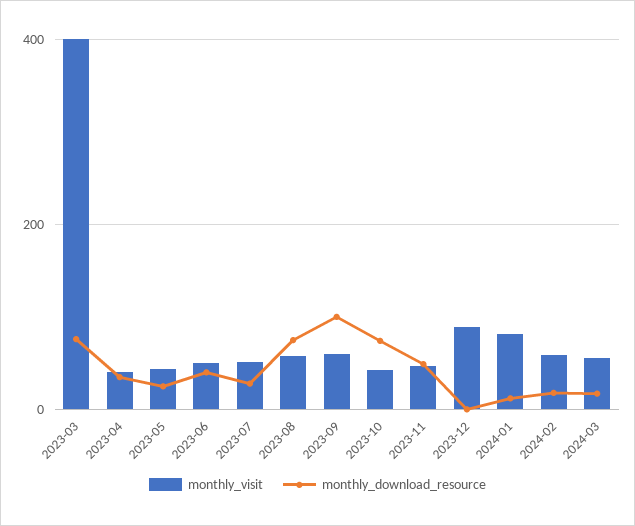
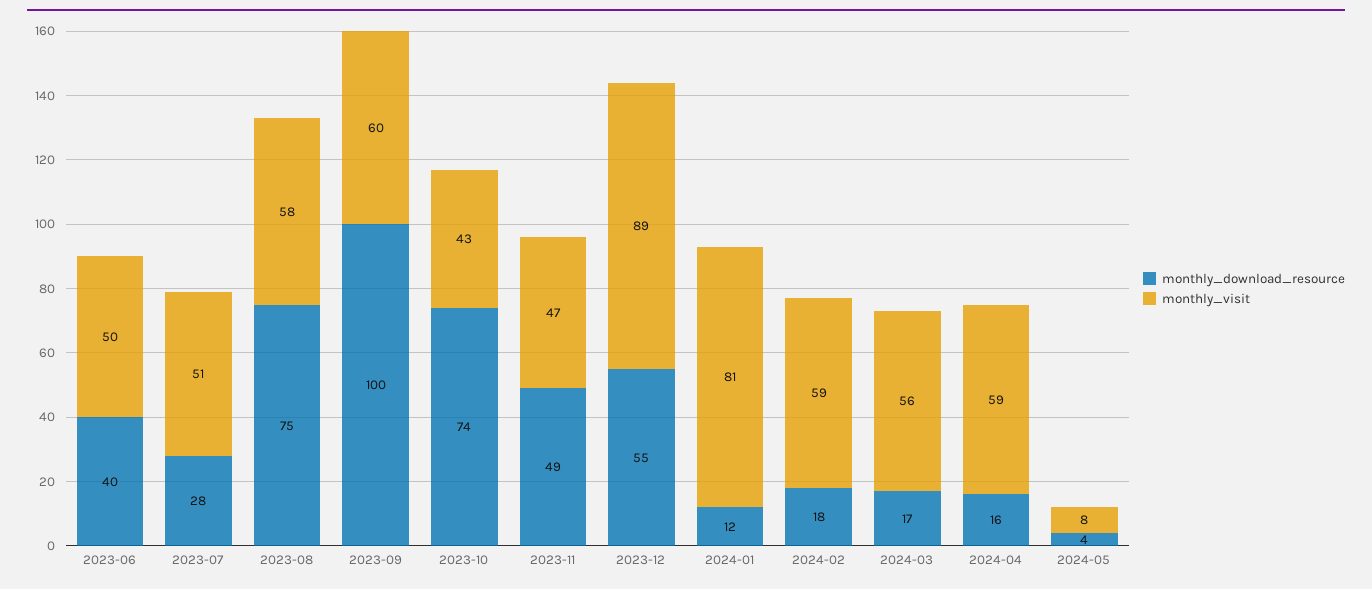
monthly_visit, 2023-03: 400 -> none
monthly_download_resource, 2023-03: 80 -> none
monthly_visit, 2023-04: 40 -> none
monthly_download_resource, 2023-04: 40 -> none
monthly_visit, 2023-05: 40 -> none
monthly_download_resource, 2023-05: 20 -> none
monthly_download_resource, 2023-12: 0 -> 55
monthly_download_resource, 2024-04: none -> 16
monthly_visit, 2024-04: none -> 59
monthly_download_resource, 2024-05: none -> 4
monthly_visit, 2024-05: none -> 8

